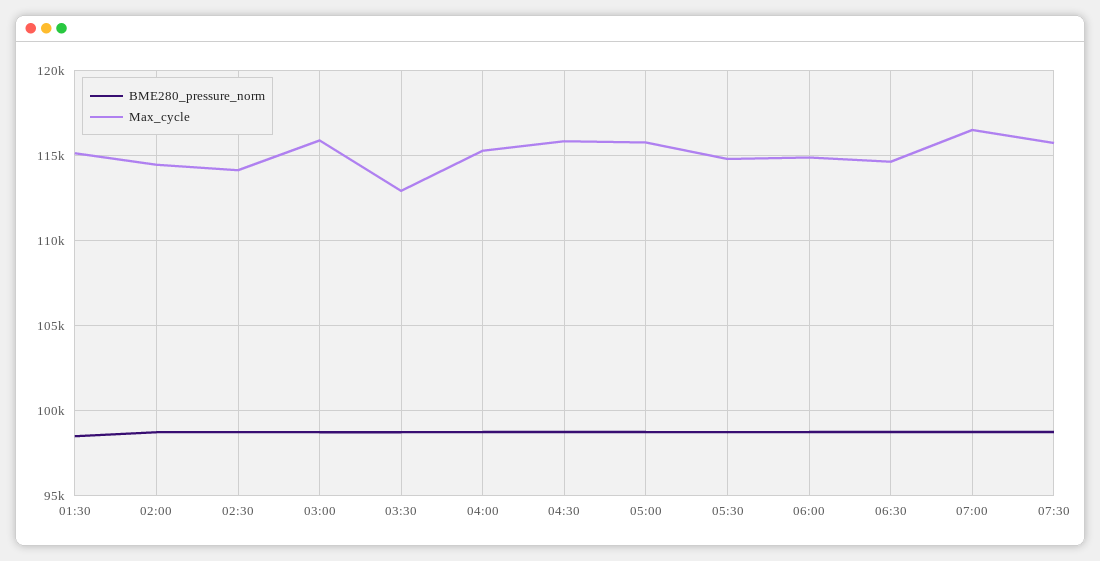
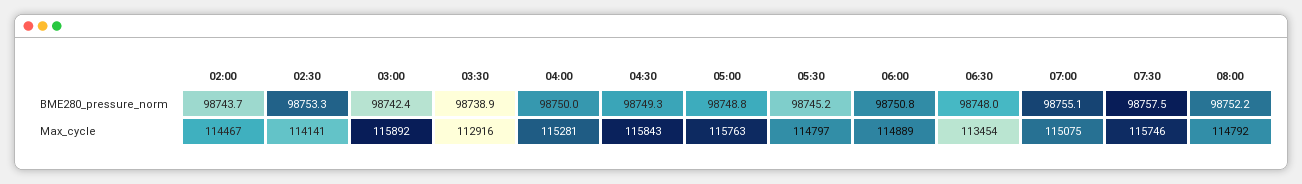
BME280_pressure_norm, 01:30: 98500 -> none
Max_cycle, 01:30: 115000 -> none
Max_cycle, 06:30: 114500 -> 113454
Max_cycle, 07:00: 116500 -> 115075
BME280_pressure_norm, 08:00: none -> 98752.2
Max_cycle, 08:00: none -> 114792

